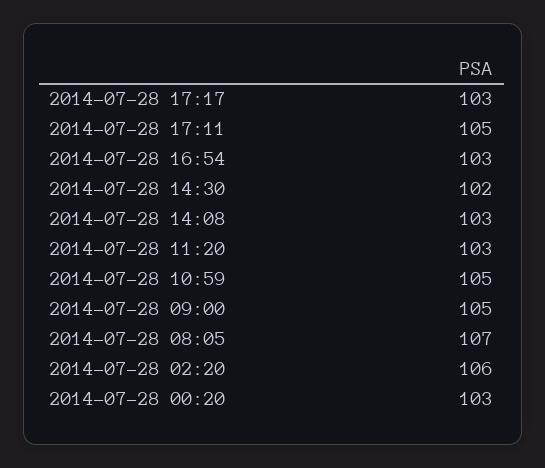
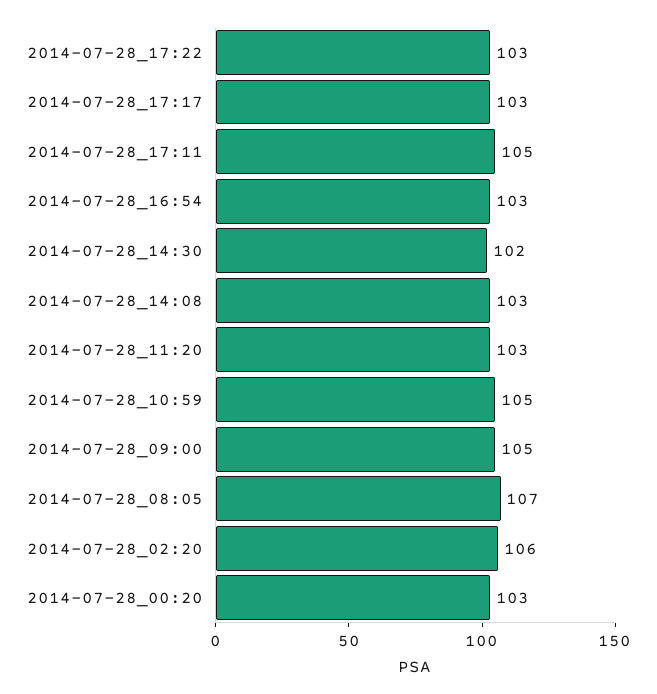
2014-07-28_17:22: none -> 103

